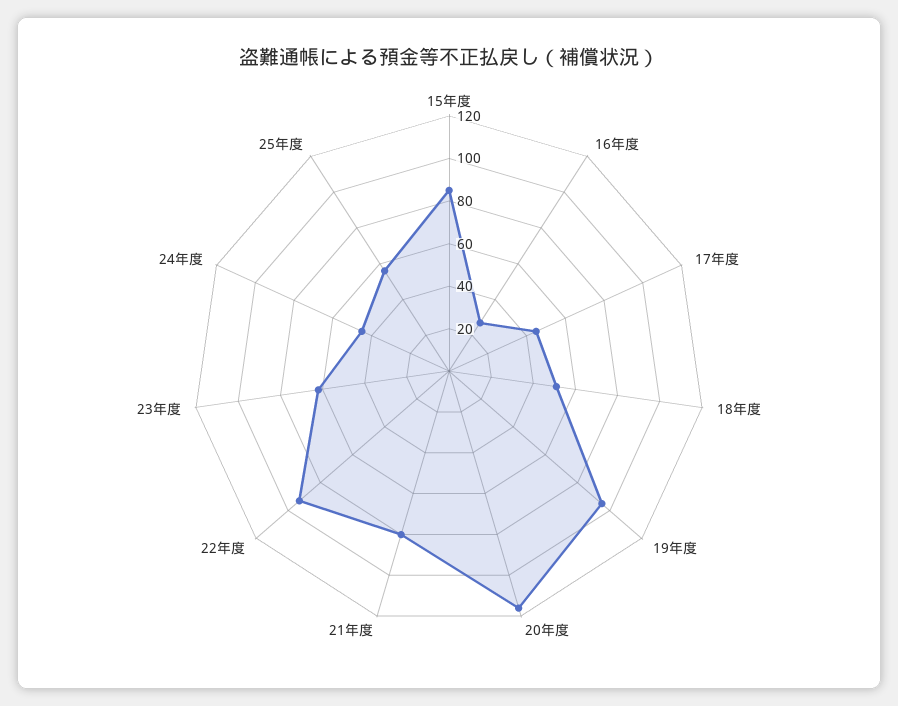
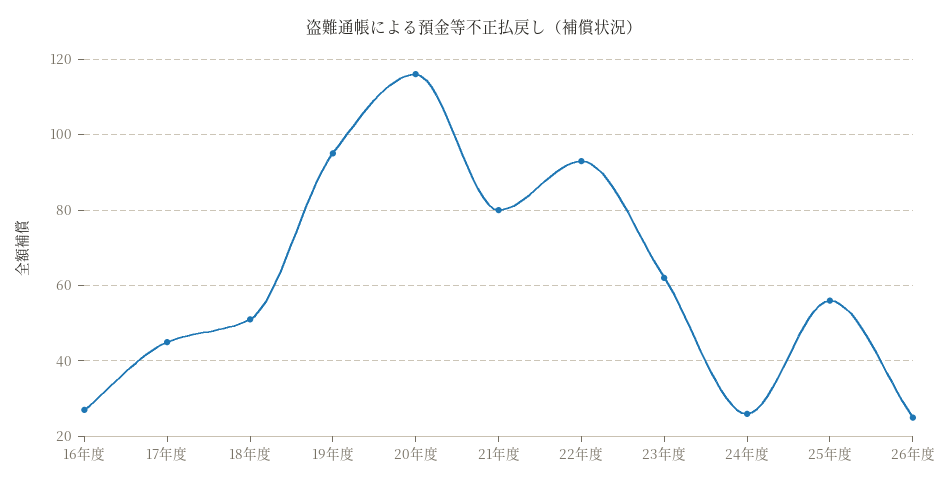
15年度: 85 -> none
24年度: 45 -> 25
26年度: none -> 25

